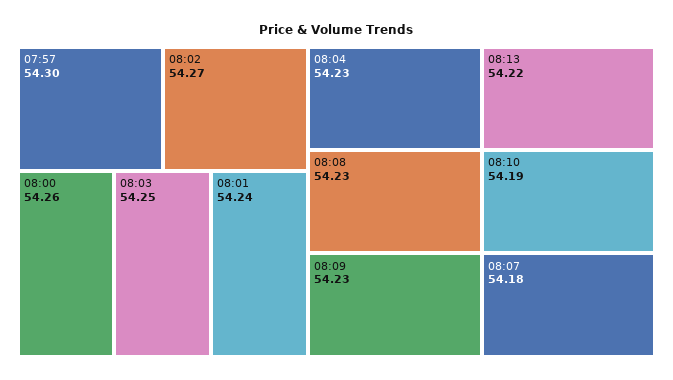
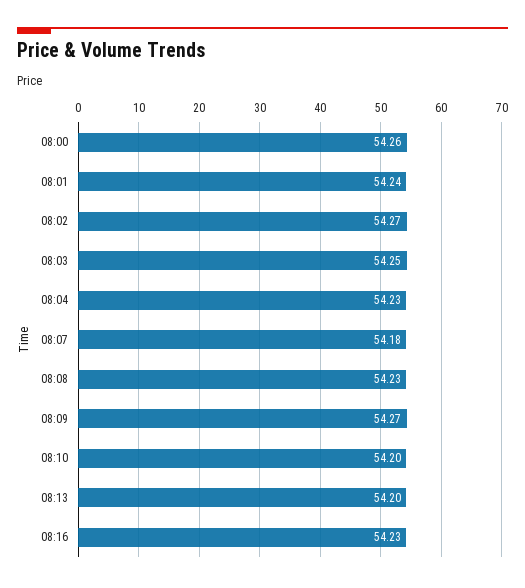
07:57: 54.3 -> none
08:09: 54.23 -> 54.27
08:13: 54.22 -> 54.2
08:10: 54.19 -> 54.2
08:16: none -> 54.23

